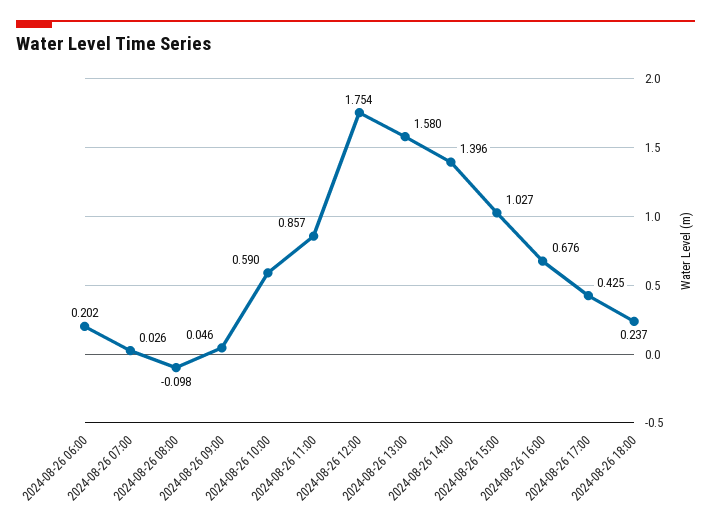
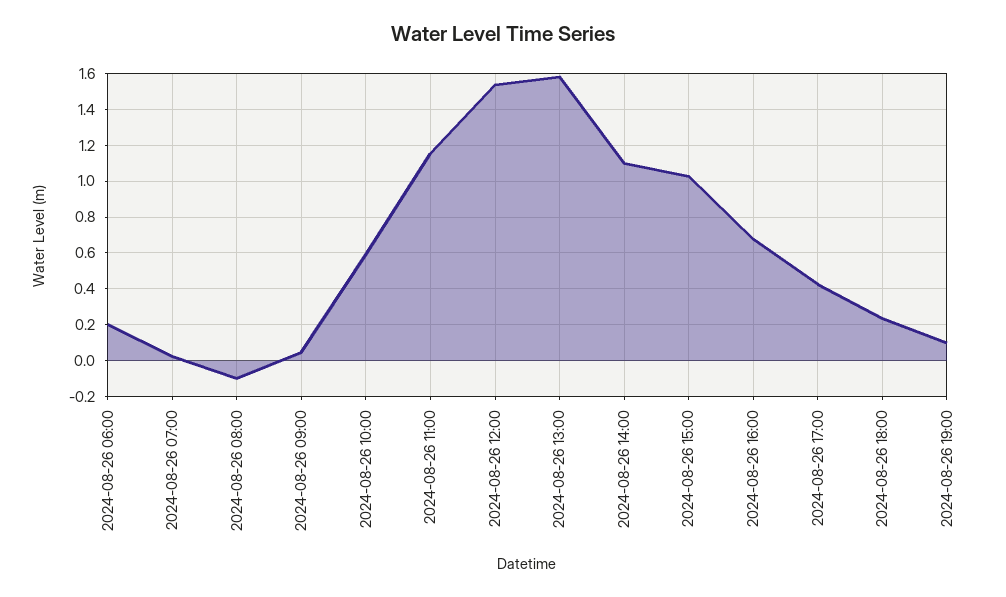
2024-08-26 11:00: 0.857 -> 1.15
2024-08-26 12:00: 1.754 -> 1.55
2024-08-26 14:00: 1.396 -> 1.1
2024-08-26 19:00: none -> 0.1

